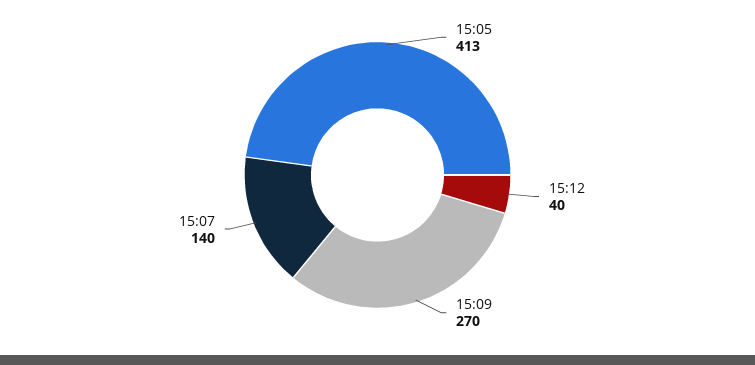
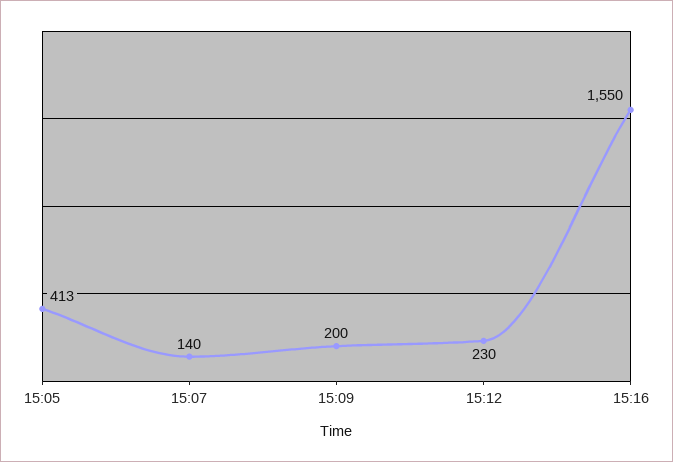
15:12: 40 -> 230
15:09: 270 -> 200
15:16: none -> 1550

